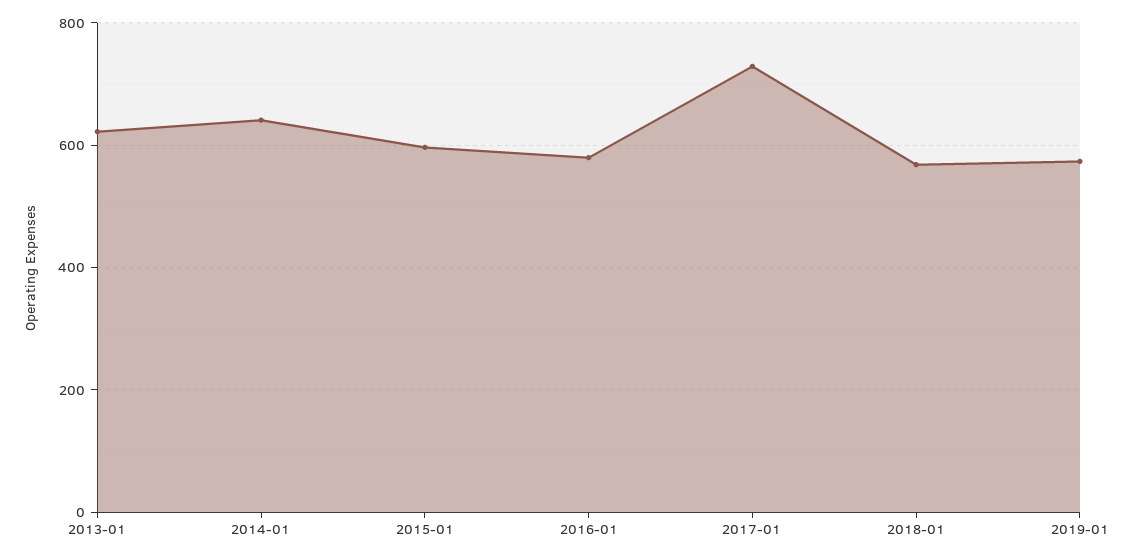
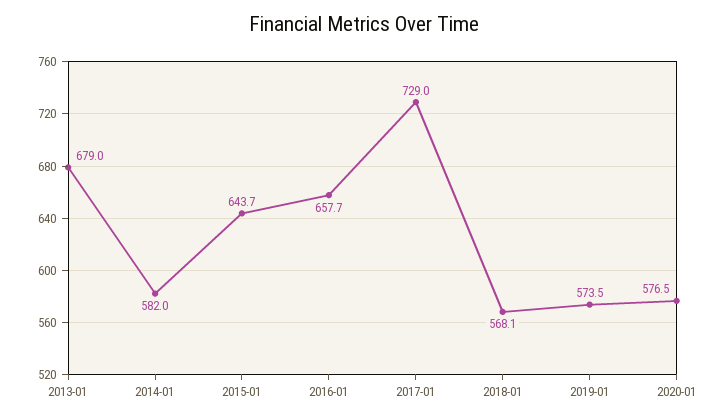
2013-01: 620 -> 679
2014-01: 640 -> 582
2015-01: 600 -> 643.7
2016-01: 580 -> 657.7
2020-01: none -> 576.5

